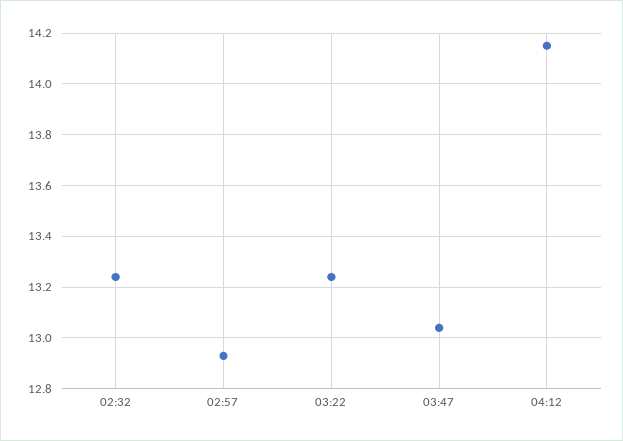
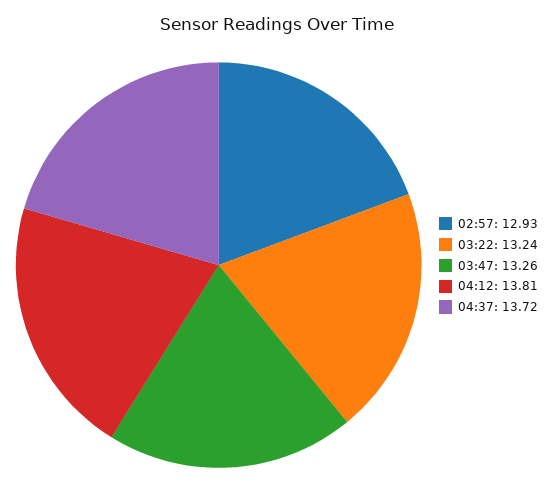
02:32: 13.25 -> none
03:47: 13.05 -> 13.26
04:12: 14.15 -> 13.81
04:37: none -> 13.72

